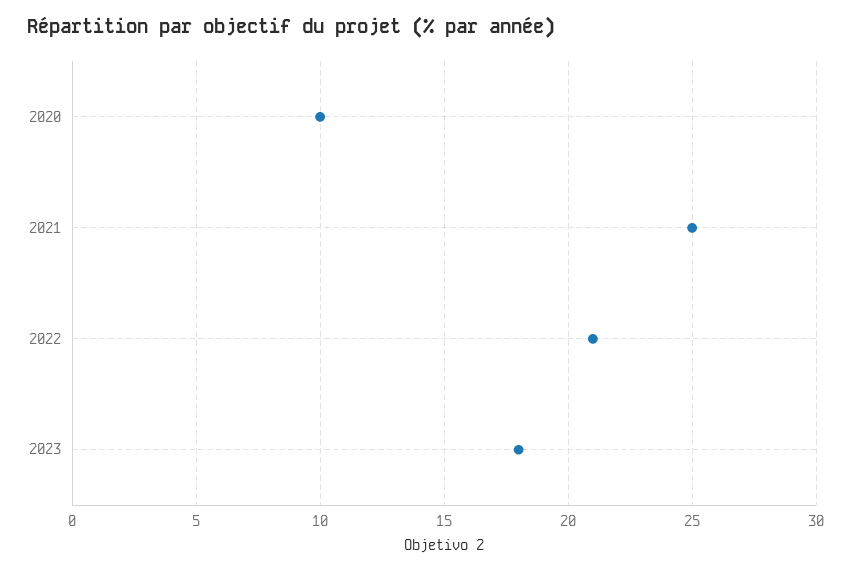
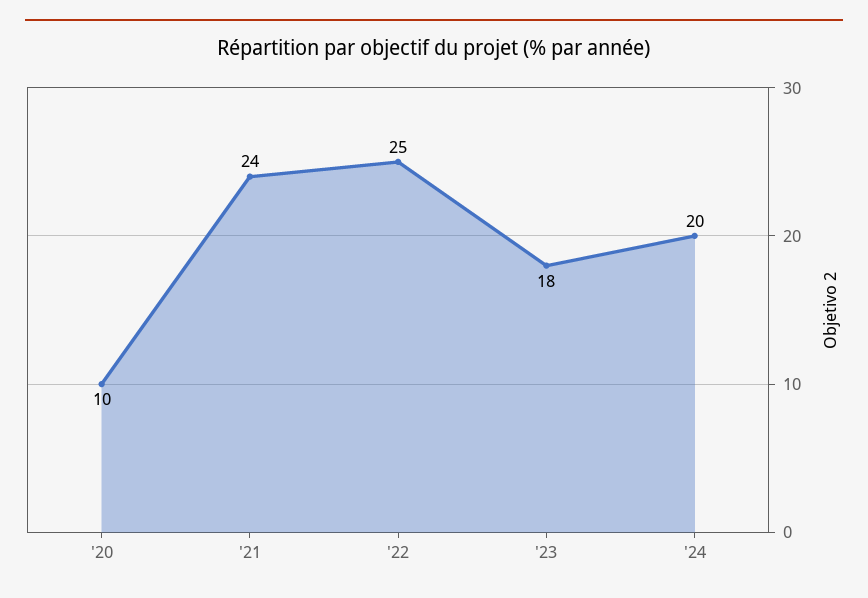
2021: 25 -> 24
2022: 21 -> 25
'24: none -> 20

